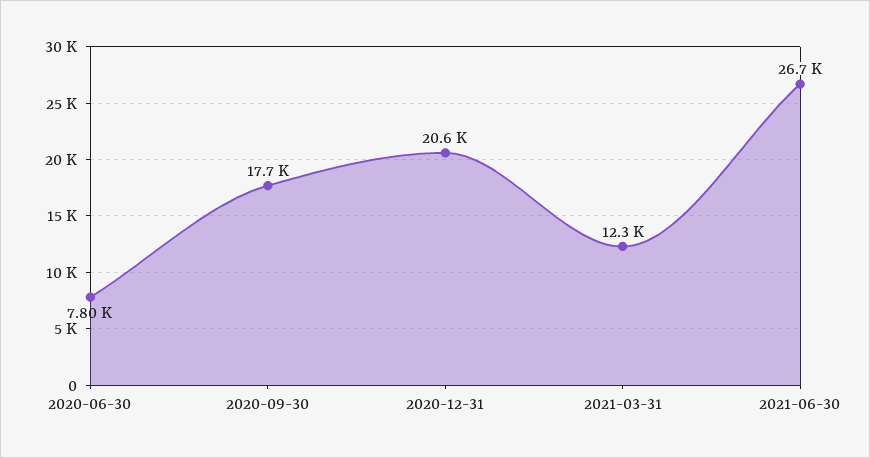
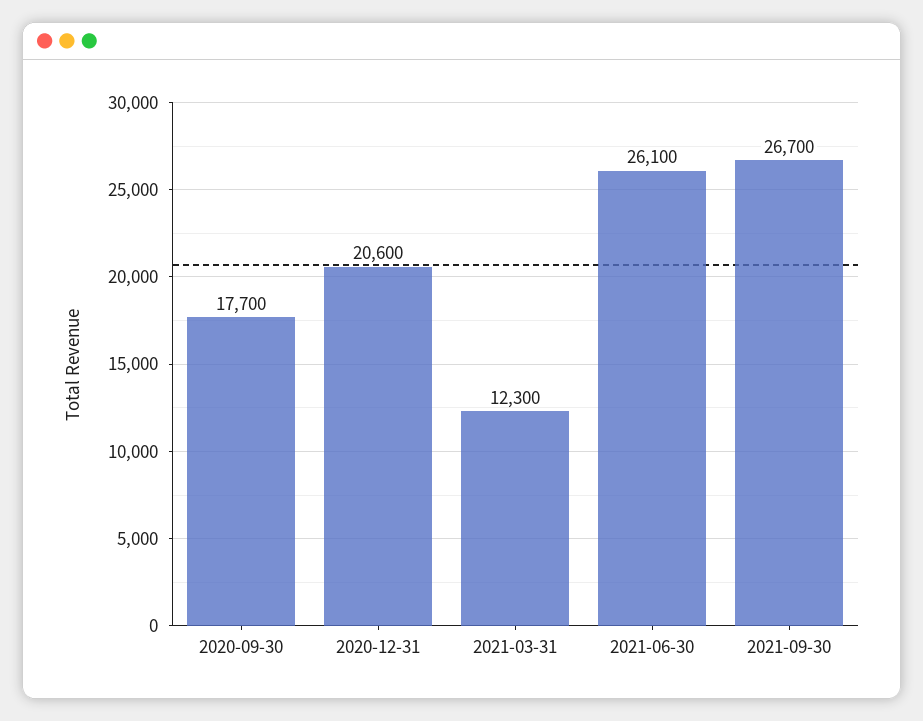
2020-06-30: 7800 -> none
2021-06-30: 26700 -> 26100
2021-09-30: none -> 26700

